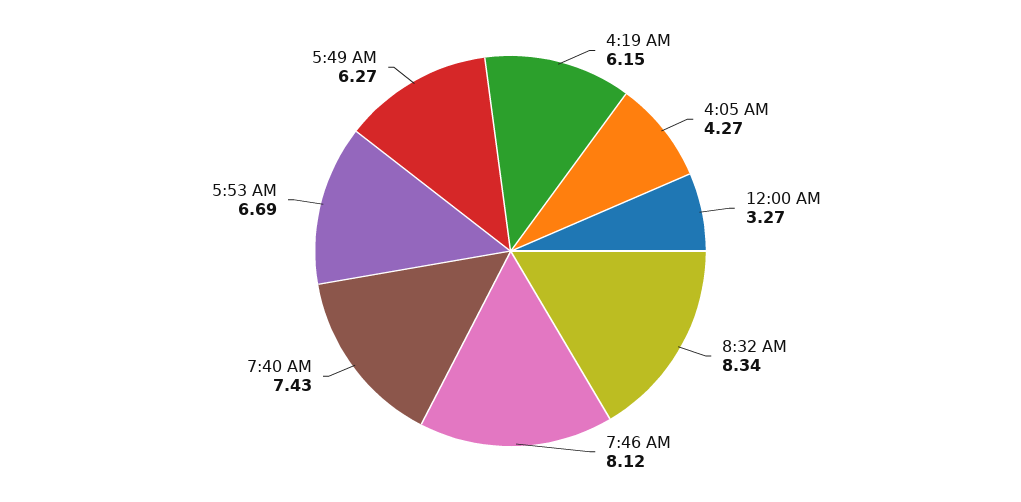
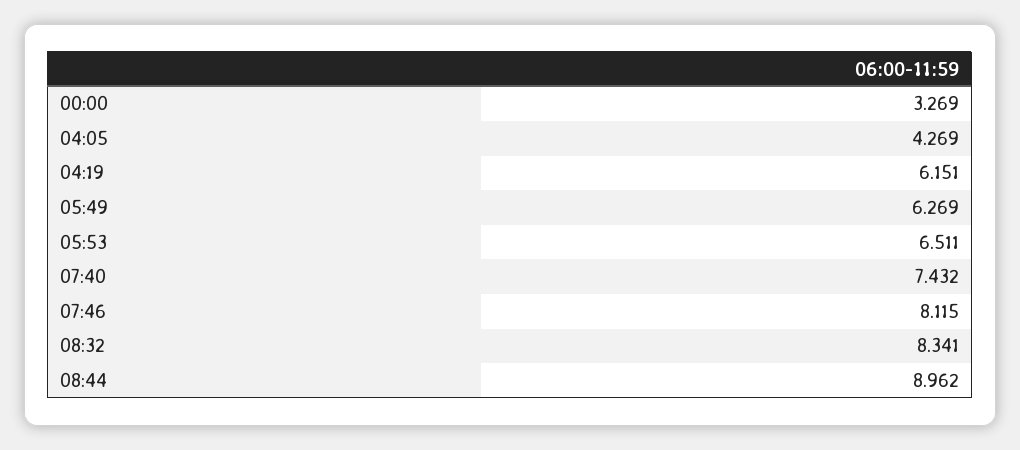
5:53 AM: 6.69 -> 6.511
08:44: none -> 8.962

